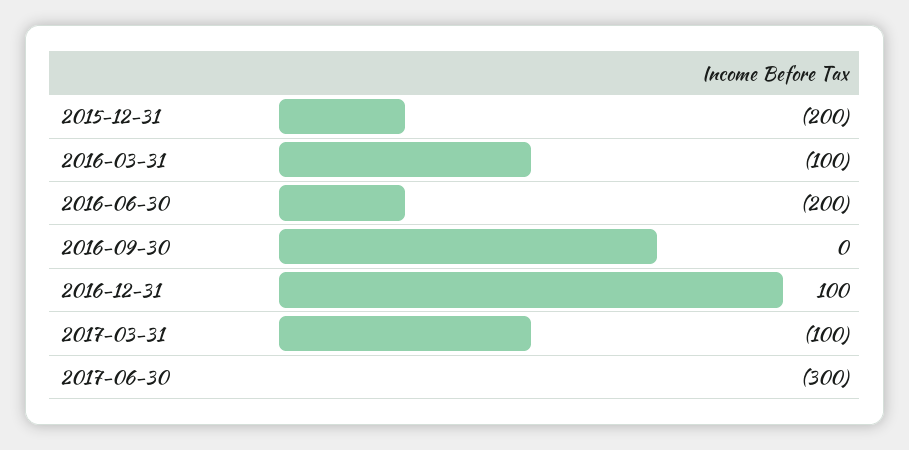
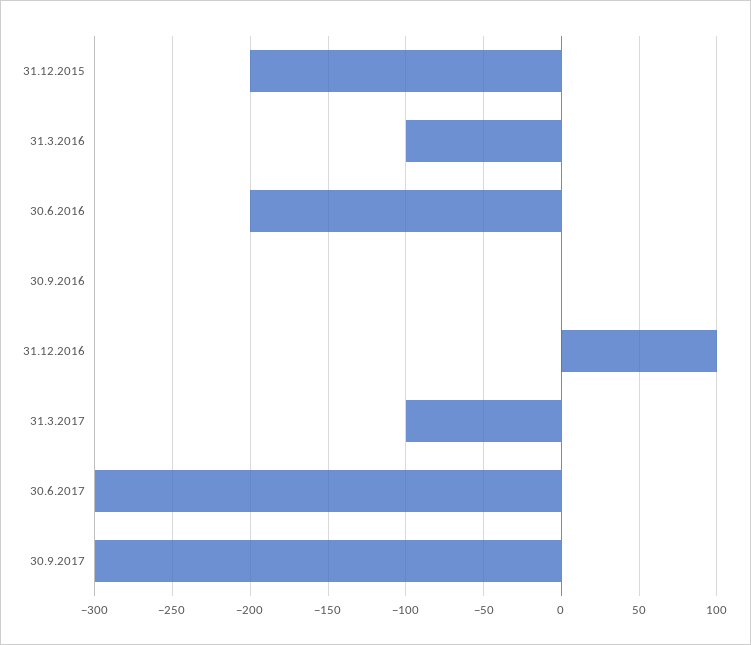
30.9.2017: none -> -300

